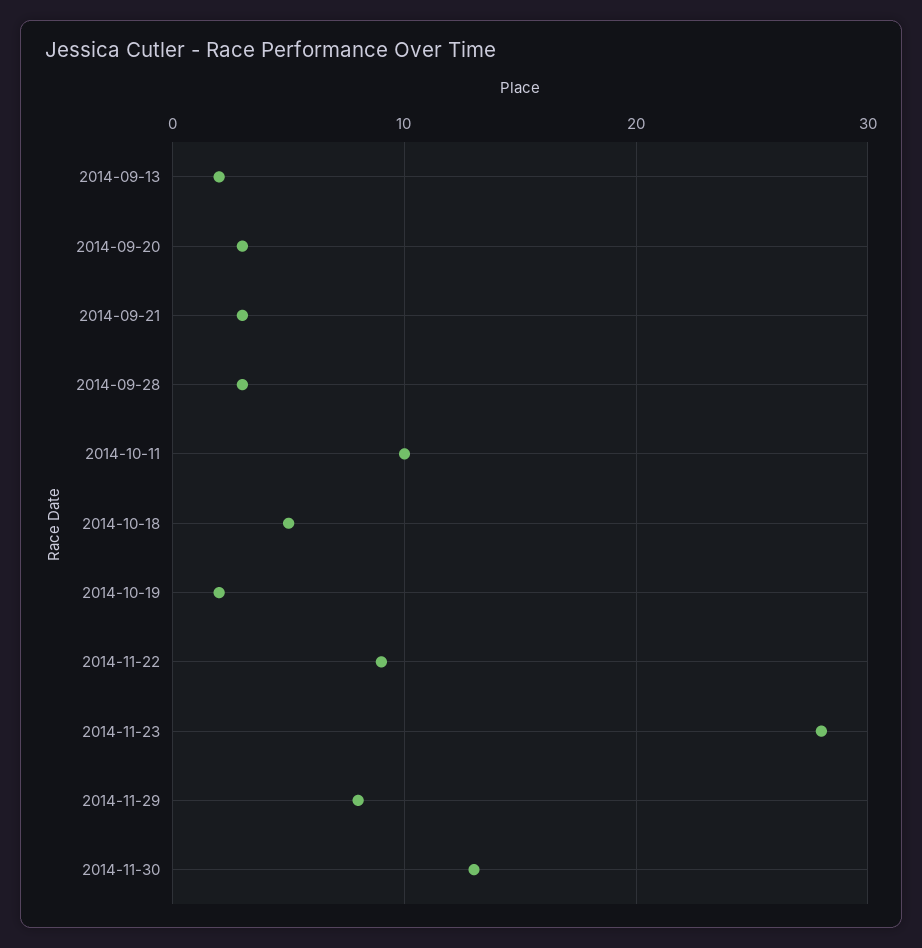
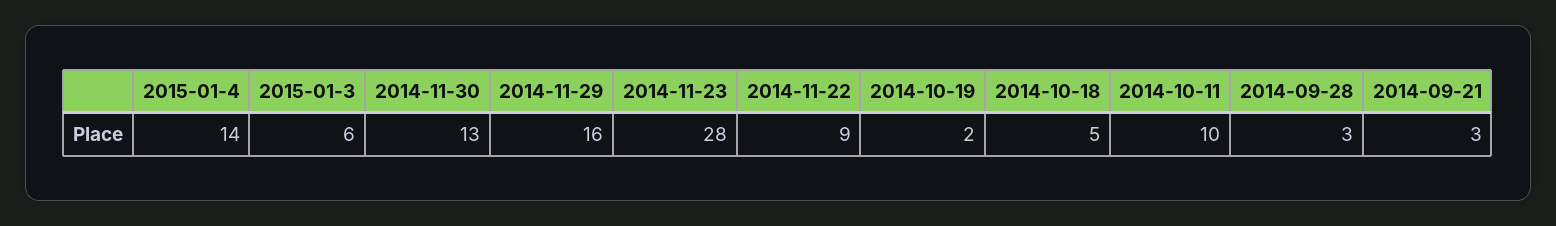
2014-09-13: 2 -> none
2014-09-20: 3 -> none
2014-11-29: 8 -> 16
2015-01-4: none -> 14
2015-01-3: none -> 6

